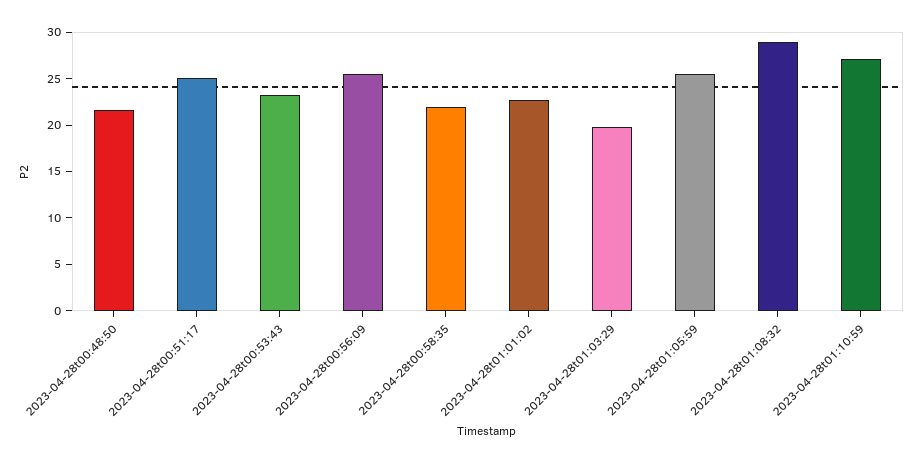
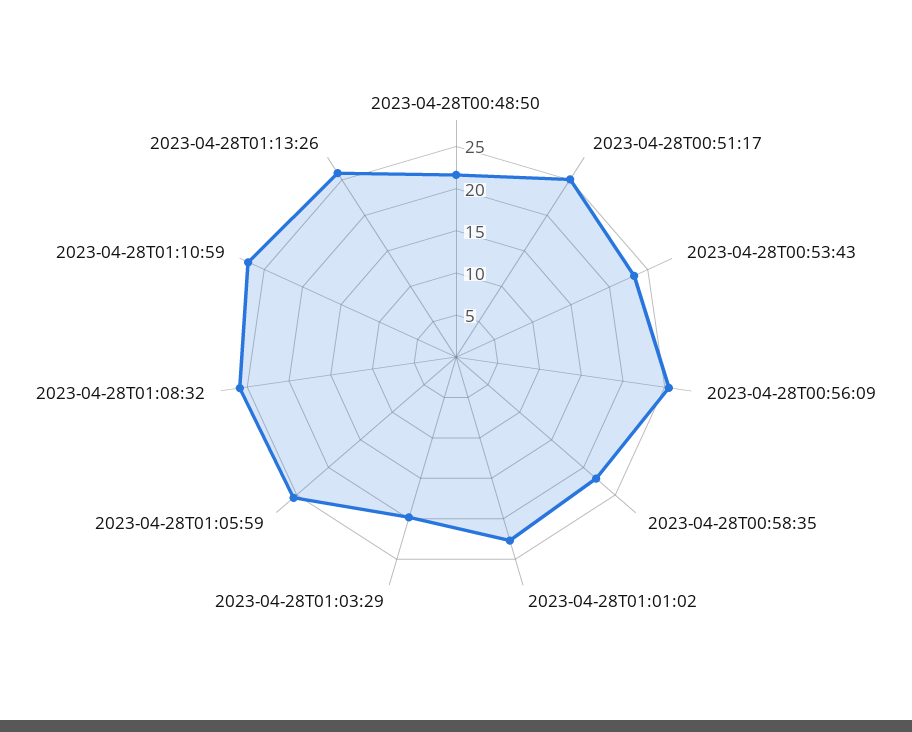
2023-04-28t01:08:32: 29 -> 26
2023-04-28T01:13:26: none -> 26

